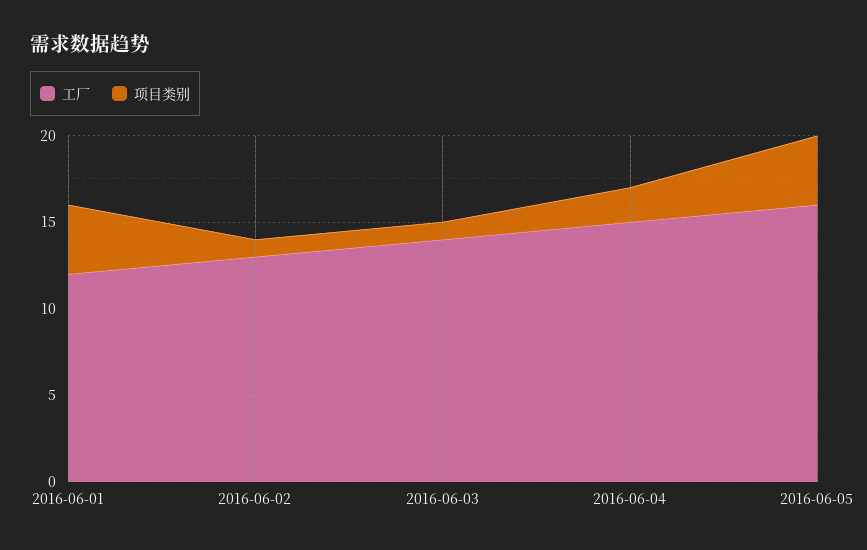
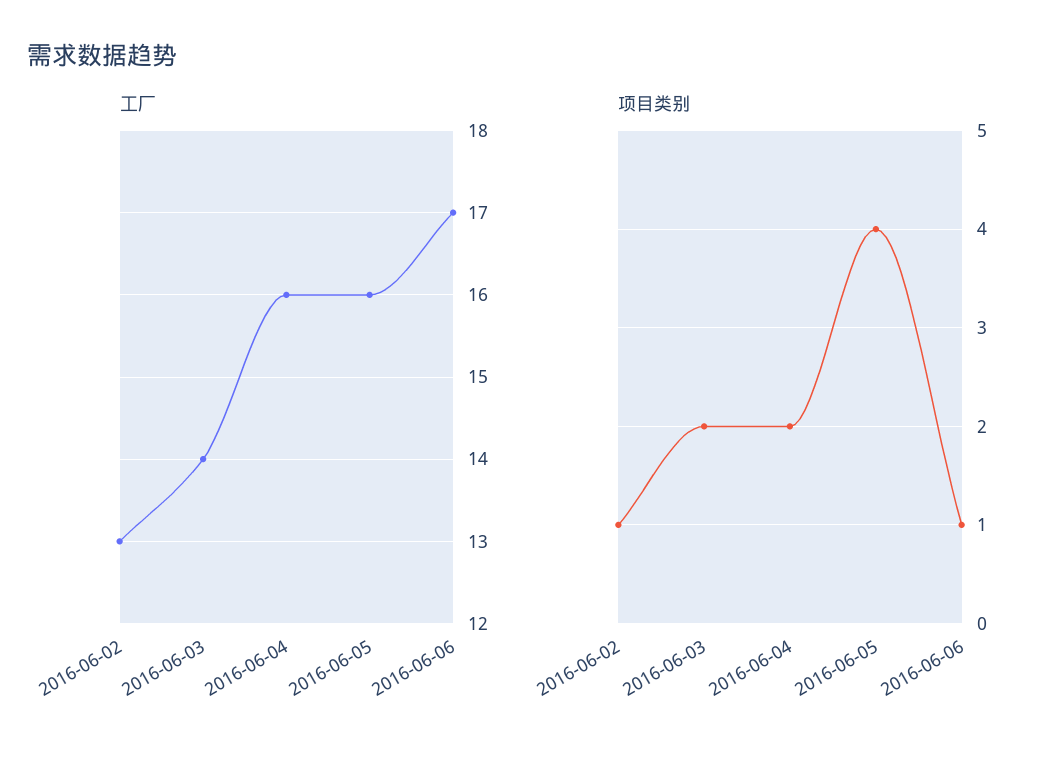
工厂, 2016-06-01: 12 -> none
项目类别, 2016-06-01: 4 -> none
项目类别, 2016-06-03: 1 -> 2
工厂, 2016-06-04: 15 -> 16
工厂, 2016-06-06: none -> 17
项目类别, 2016-06-06: none -> 1

